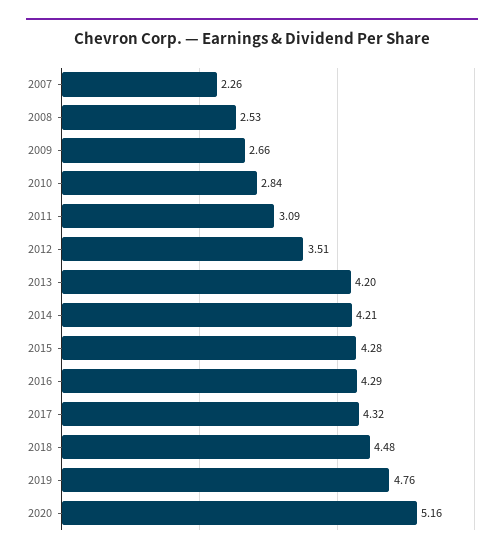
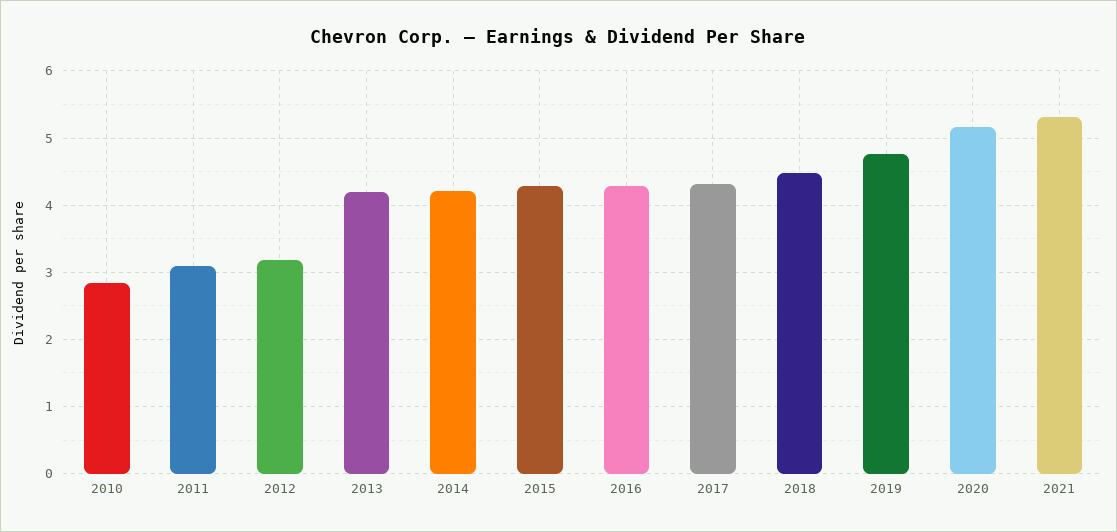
2007: 2.26 -> none
2008: 2.53 -> none
2009: 2.66 -> none
2012: 3.51 -> 3.2
2021: none -> 5.3

